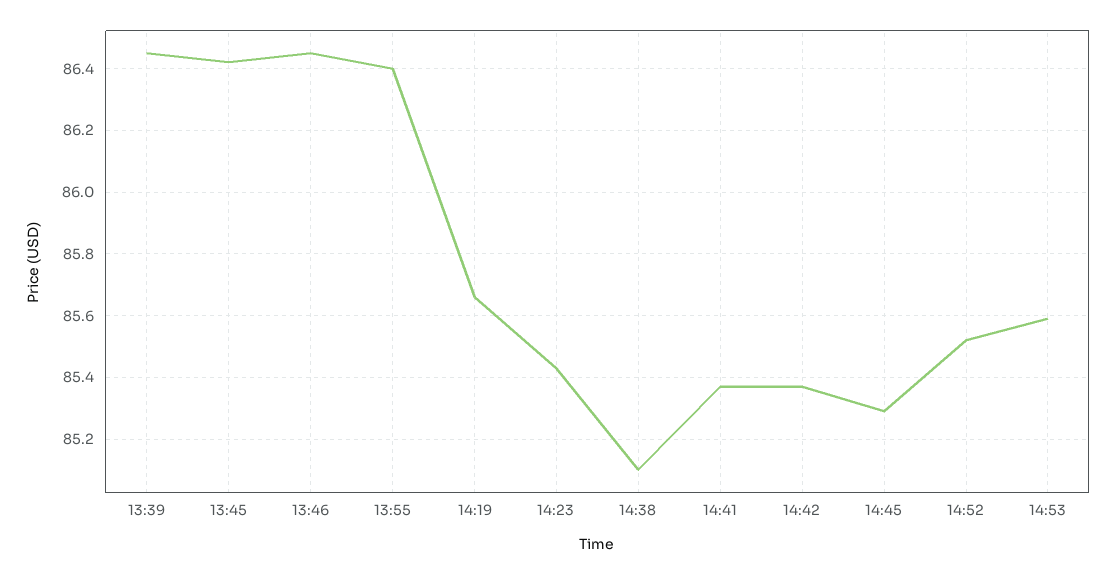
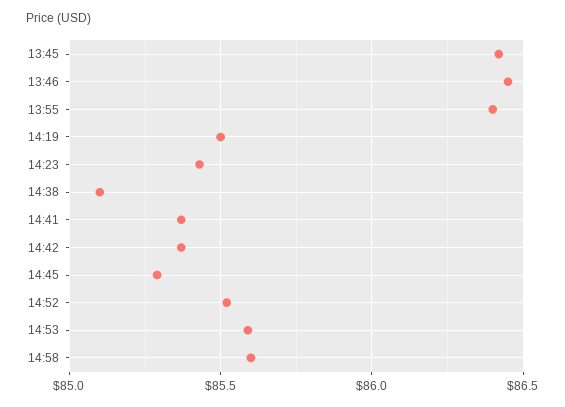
13:39: 86.45 -> none
14:19: 85.65 -> 85.5
14:58: none -> 85.6

